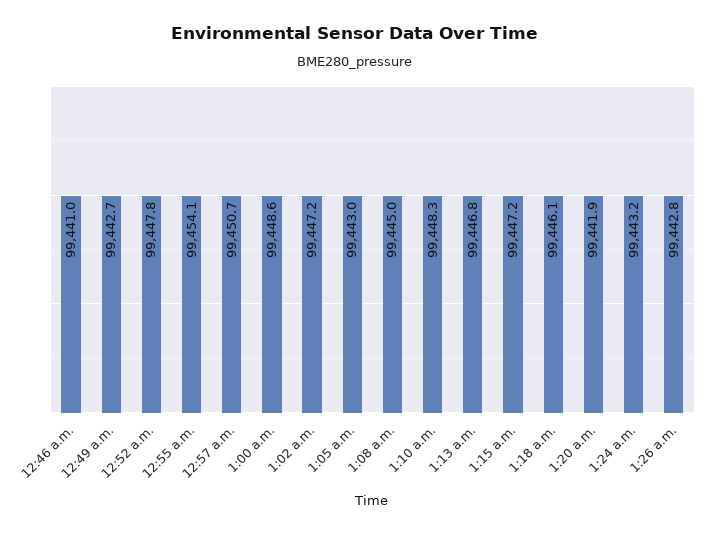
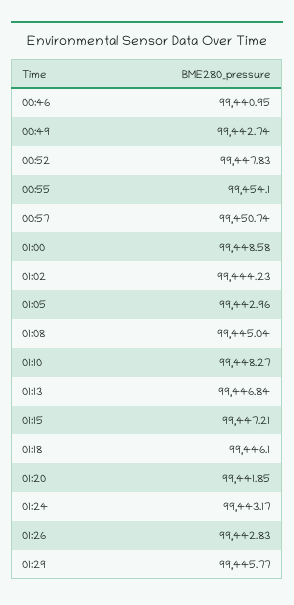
1:02 a.m.: 99447.2 -> 99444.23
01:29: none -> 99445.77

